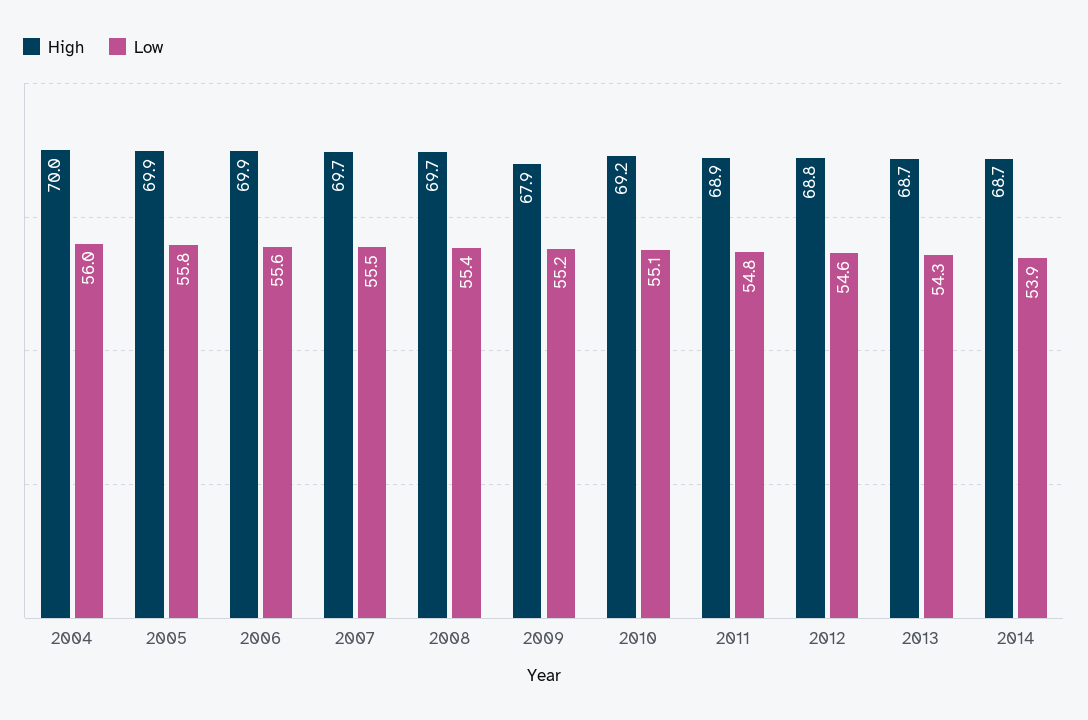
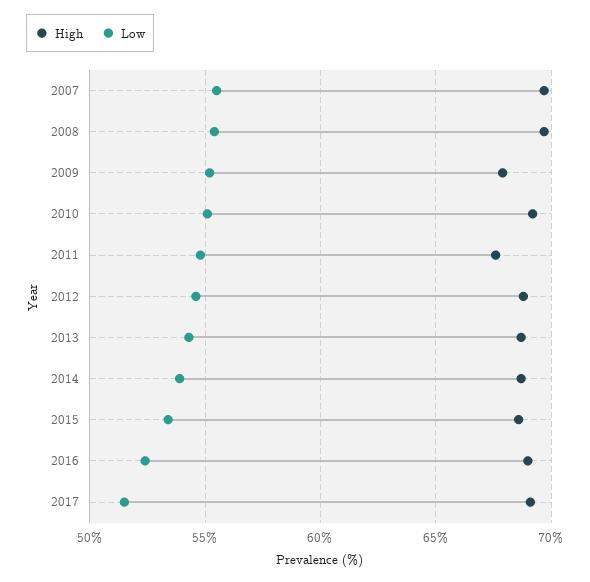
High, 2004: 70 -> none
Low, 2004: 56 -> none
High, 2005: 69.9 -> none
Low, 2005: 55.8 -> none
High, 2006: 69.9 -> none
Low, 2006: 55.6 -> none
High, 2011: 68.9 -> 67.5
High, 2015: none -> 68.5
Low, 2015: none -> 53.5
High, 2016: none -> 69
Low, 2016: none -> 52.5
High, 2017: none -> 69
Low, 2017: none -> 51.5

